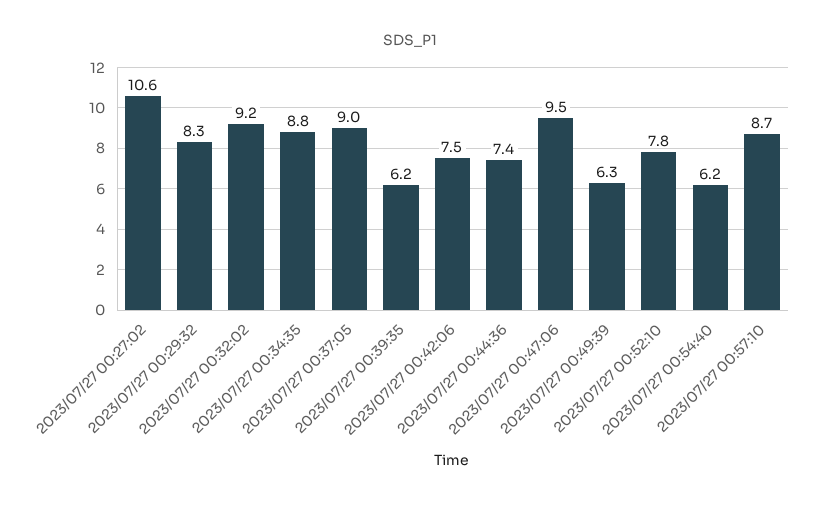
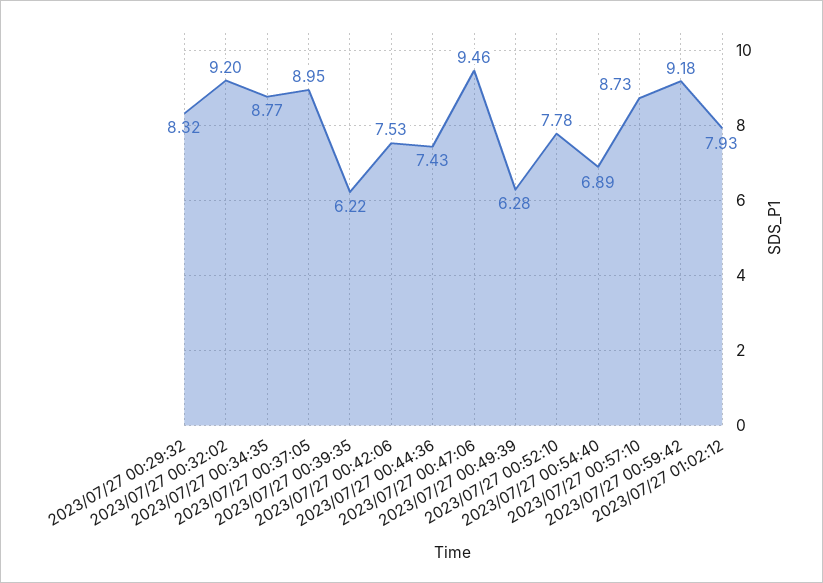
2023/07/27 00:27:02: 10.6 -> none
2023/07/27 00:54:40: 6.2 -> 6.89
2023/07/27 00:59:42: none -> 9.18
2023/07/27 01:02:12: none -> 7.93

